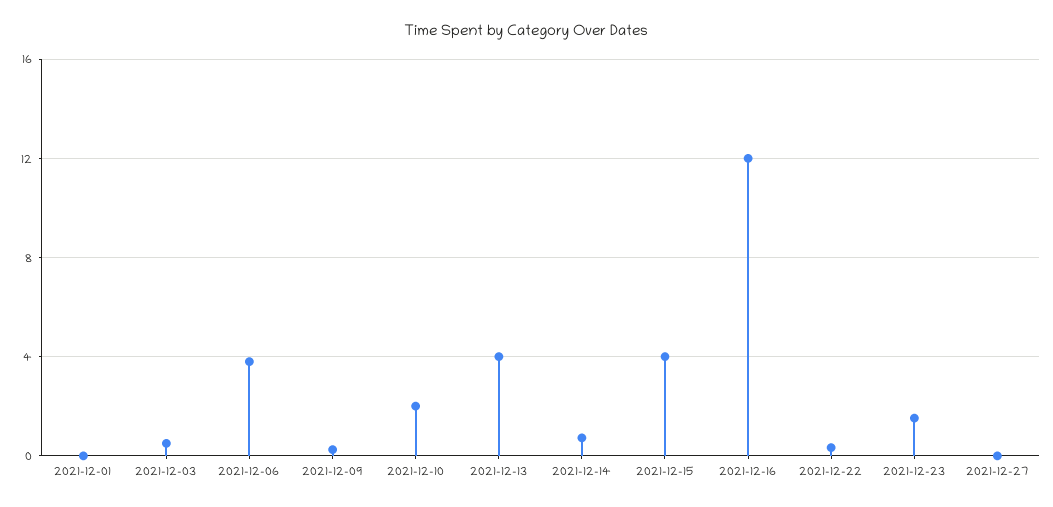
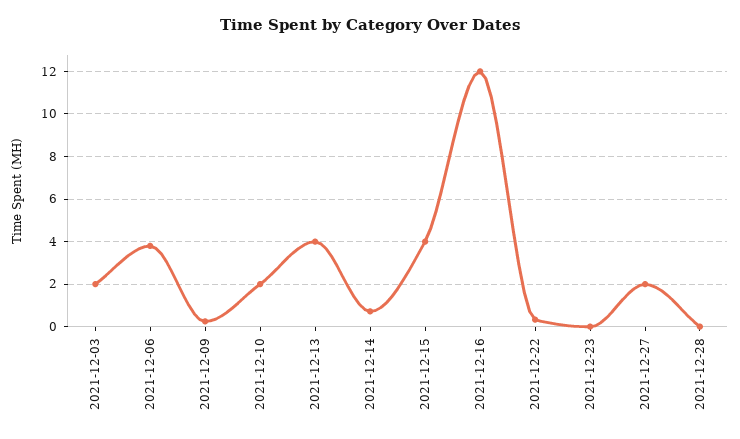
2021-12-01: 0 -> none
2021-12-03: 0.5 -> 2
2021-12-23: 1.5 -> 0
2021-12-27: 0 -> 2
2021-12-28: none -> 0

